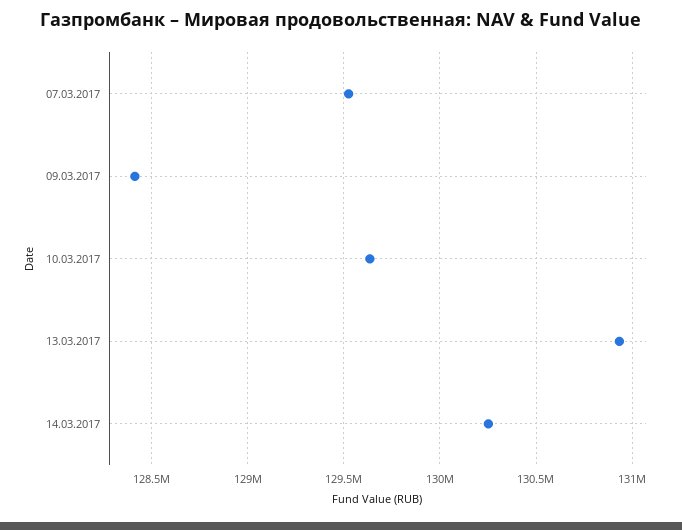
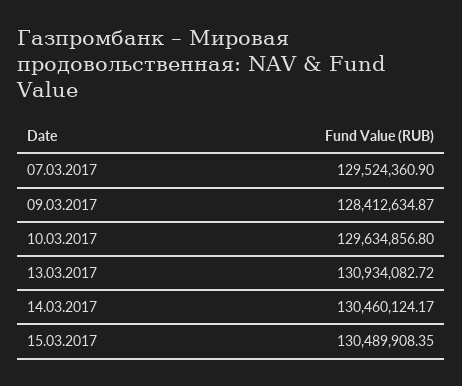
14.03.2017: 130250000 -> 130460124.17
15.03.2017: none -> 130489908.35

